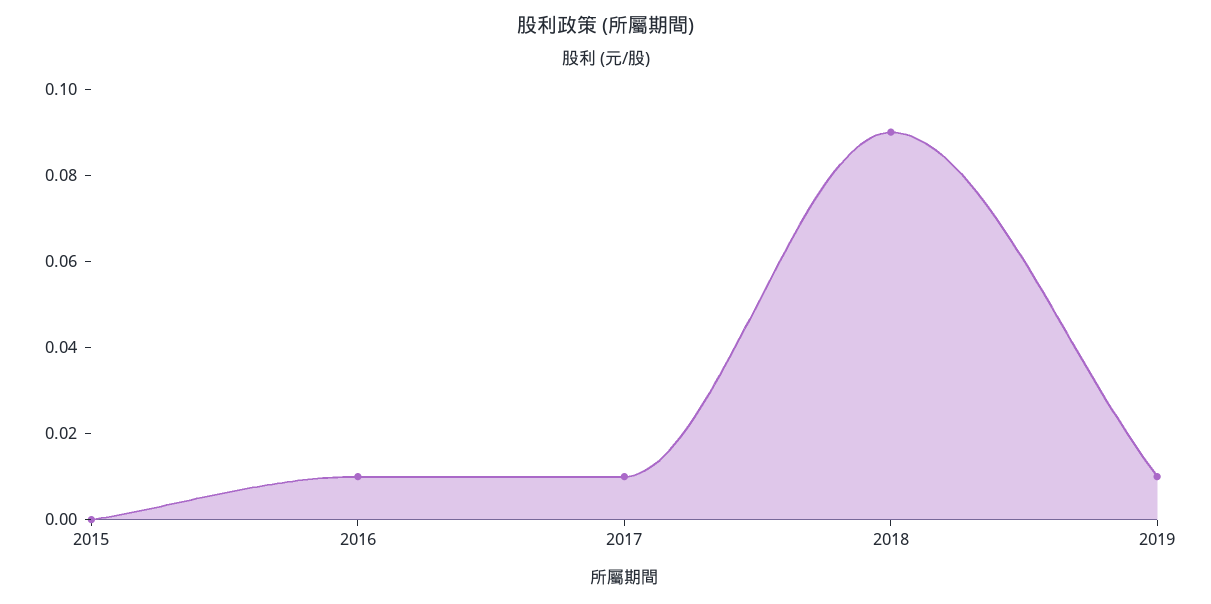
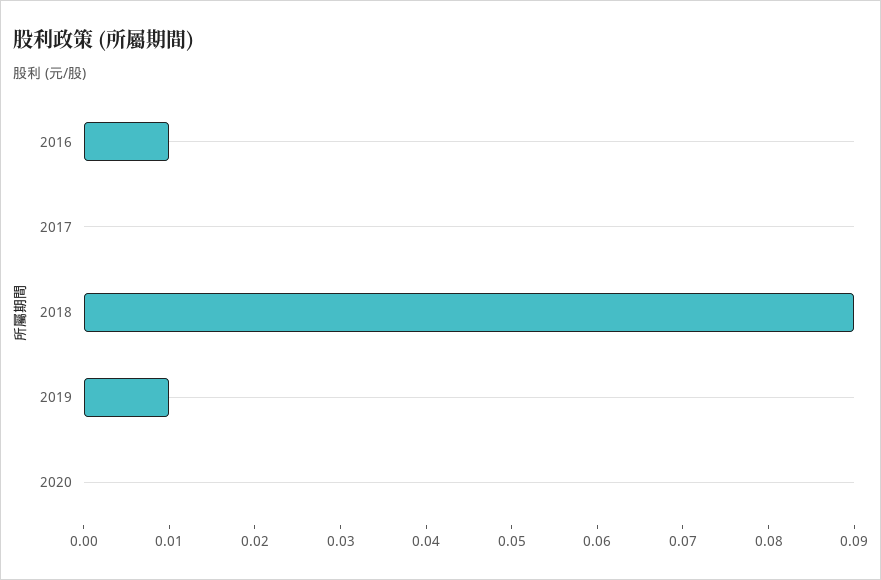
2015: 0 -> none
2017: 0.01 -> 0
2020: none -> 0

